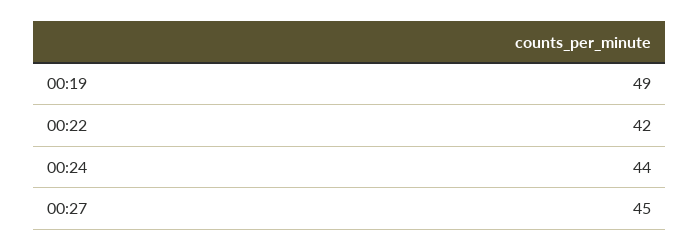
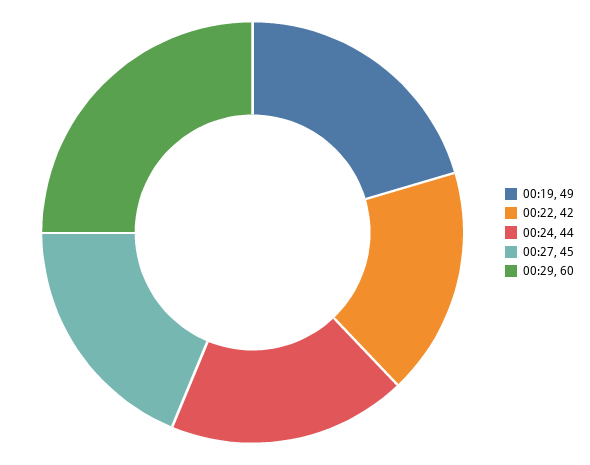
00:29: none -> 60

